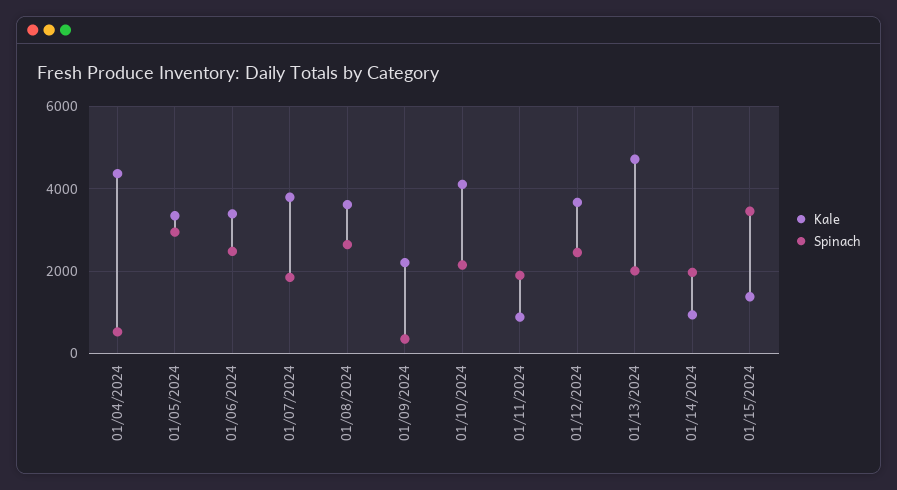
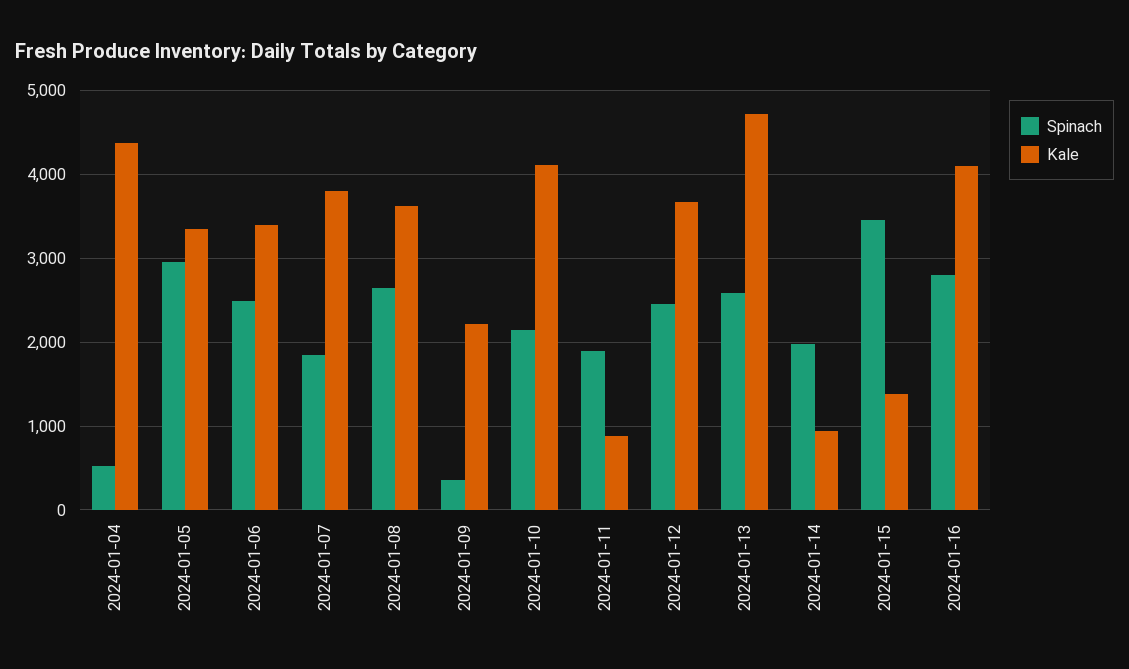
Spinach, 01/13/2024: 2000 -> 2600
Spinach, 2024-01-16: none -> 2800
Kale, 2024-01-16: none -> 4100

